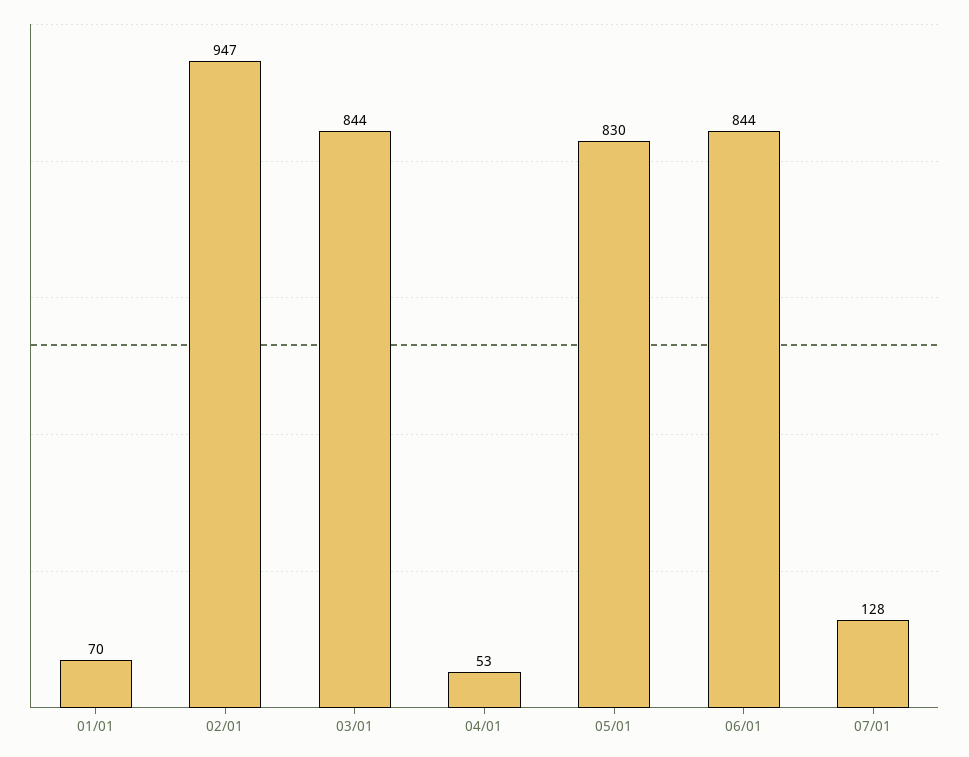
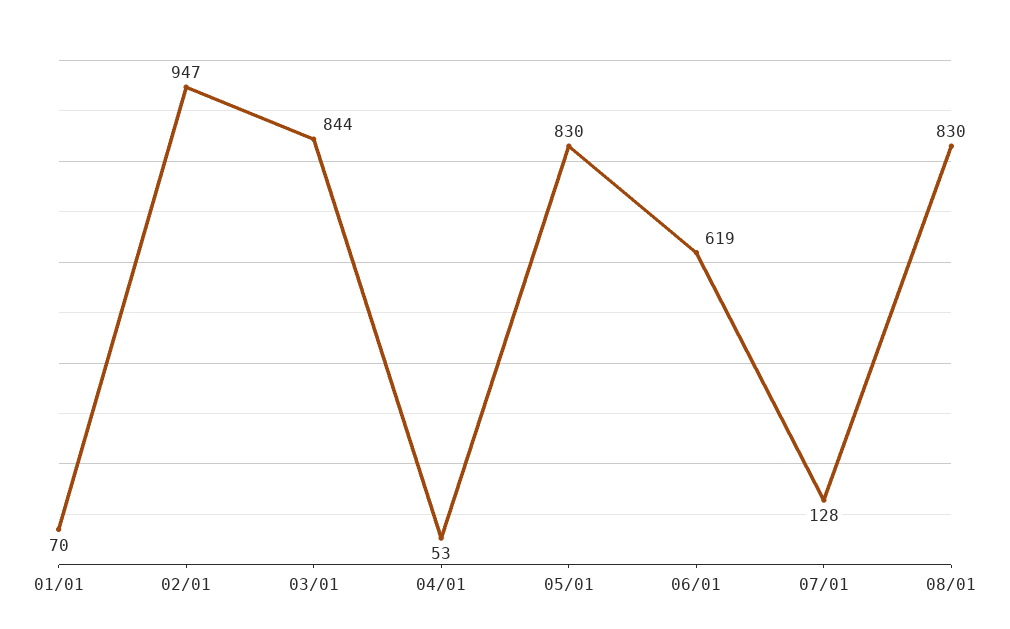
06/01: 844 -> 619
08/01: none -> 830

